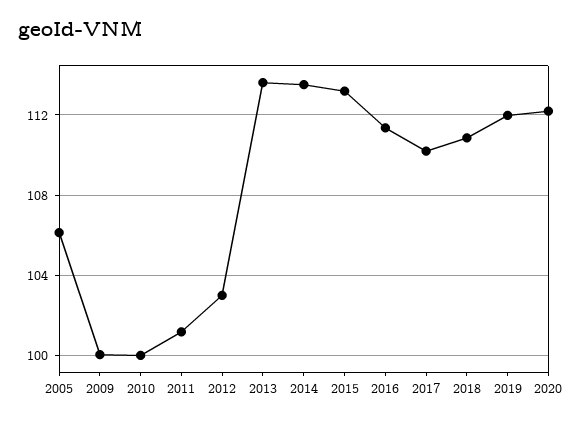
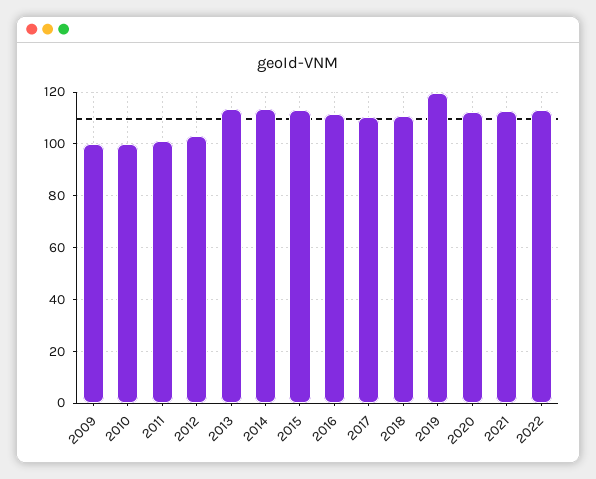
2005: 106 -> none
2019: 112 -> 120
2021: none -> 112.5
2022: none -> 112.5

